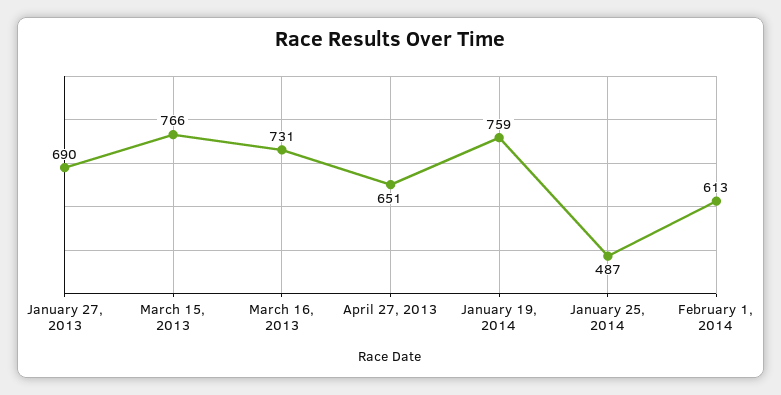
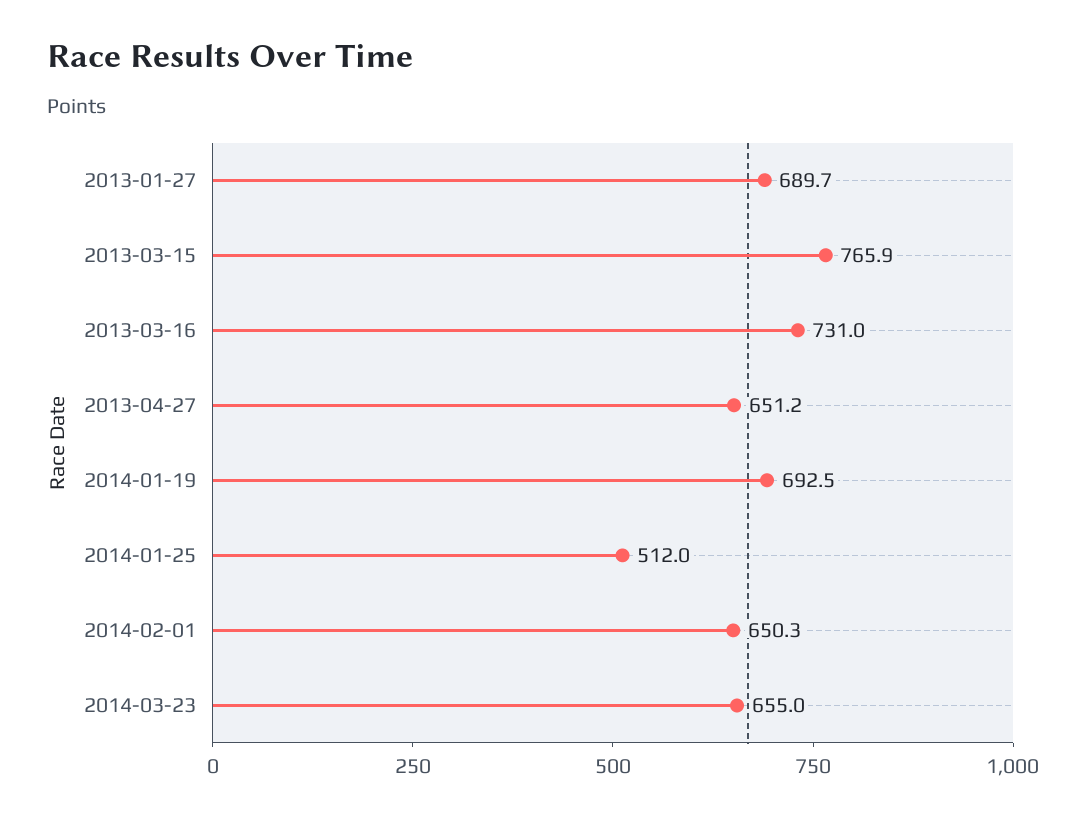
January 19, 2014: 759 -> 692.5
January 25, 2014: 487 -> 512
February 1, 2014: 613 -> 650.3
2014-03-23: none -> 655

